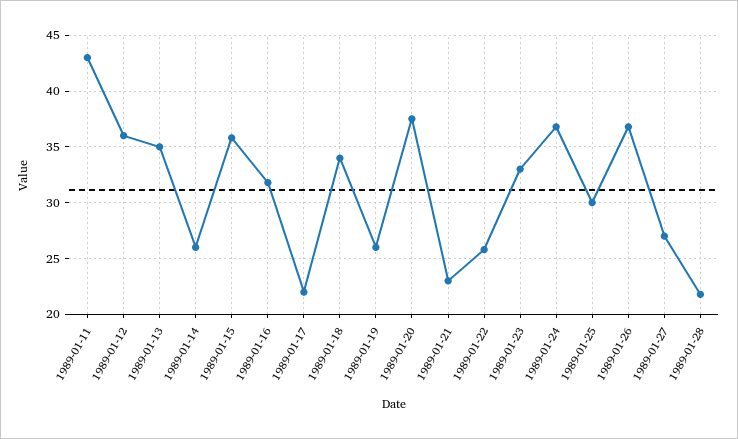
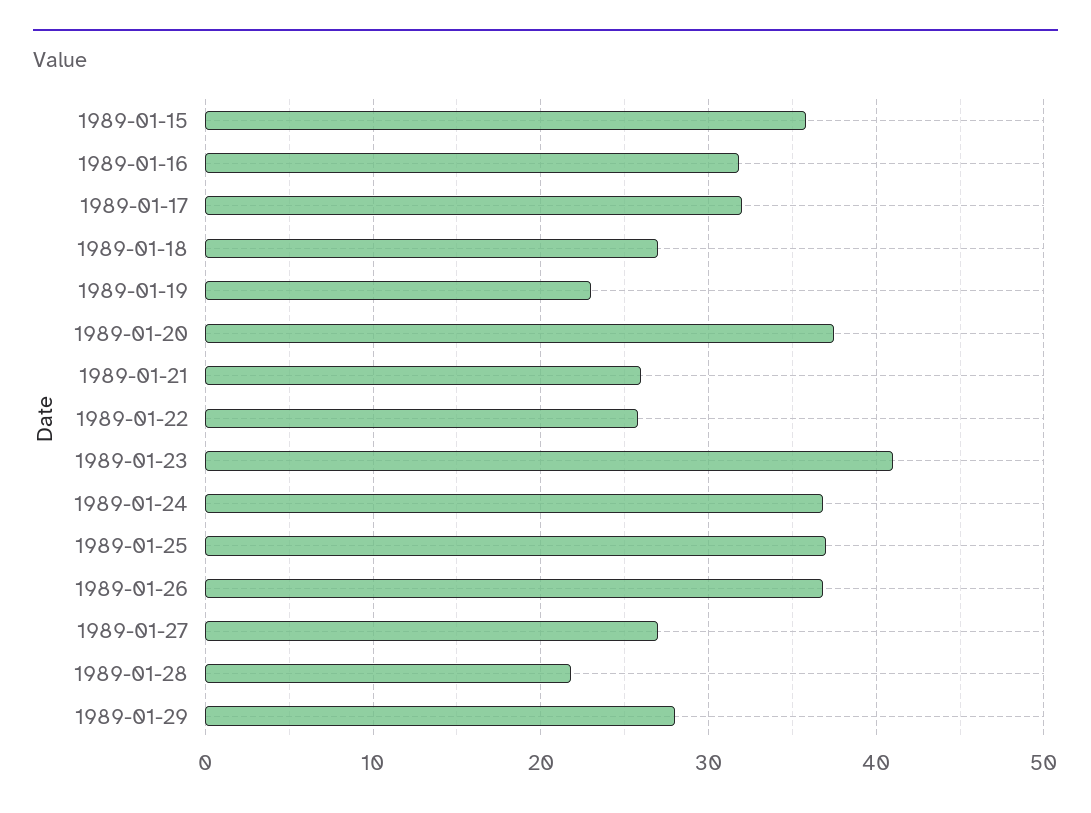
1989-01-11: 43 -> none
1989-01-12: 36 -> none
1989-01-13: 35 -> none
1989-01-14: 26 -> none
1989-01-17: 22 -> 32
1989-01-18: 34 -> 27
1989-01-19: 26 -> 23
1989-01-21: 23 -> 26
1989-01-23: 33 -> 41
1989-01-25: 30 -> 37
1989-01-29: none -> 28

